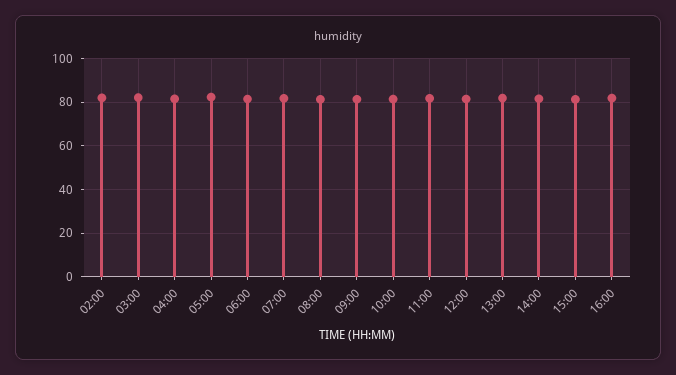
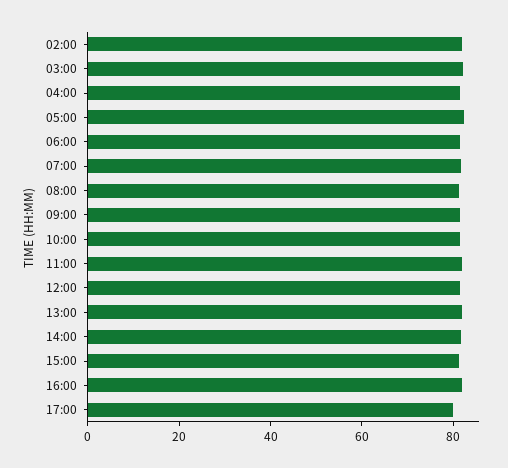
17:00: none -> 80

